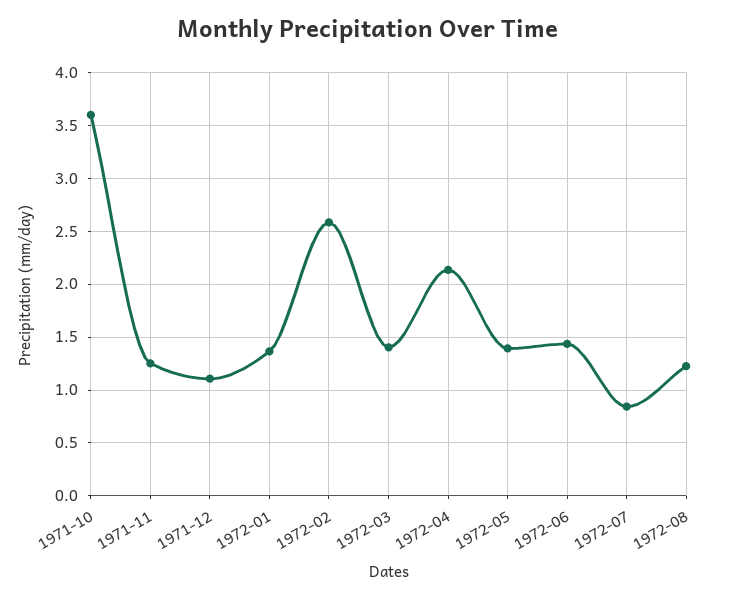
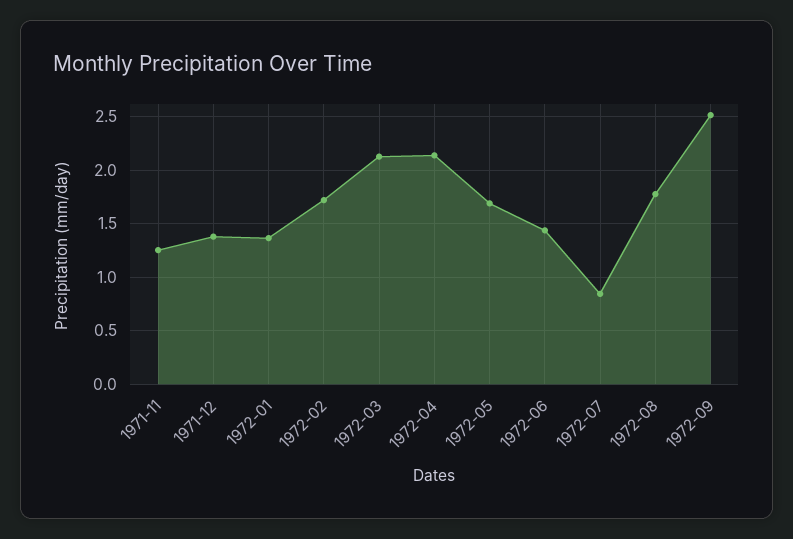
1971-10: 3.6 -> none
1971-12: 1.1 -> 1.4
1972-02: 2.6 -> 1.7
1972-03: 1.4 -> 2.1
1972-05: 1.4 -> 1.7
1972-08: 1.2 -> 1.8
1972-09: none -> 2.5

